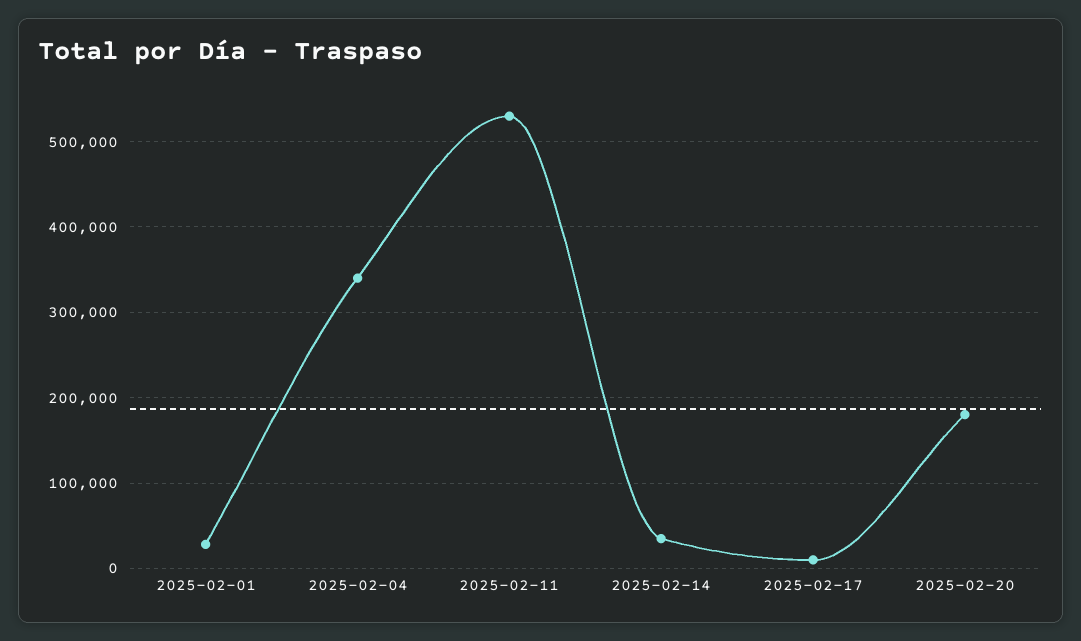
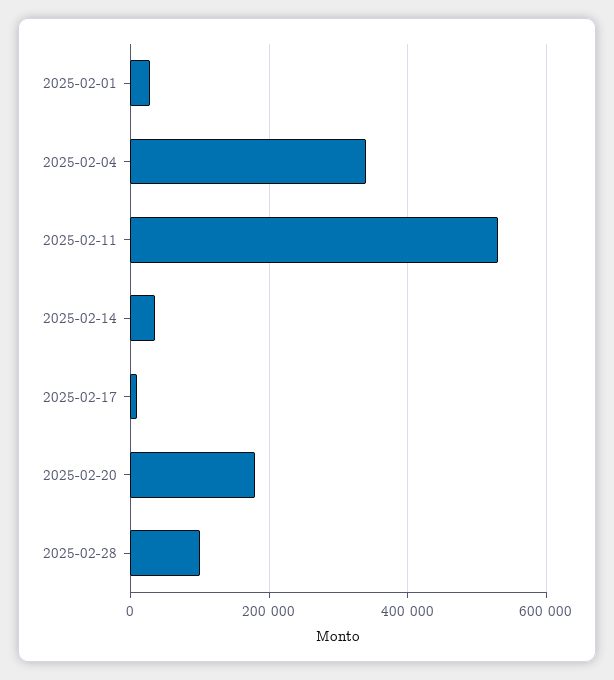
2025-02-28: none -> 100000

